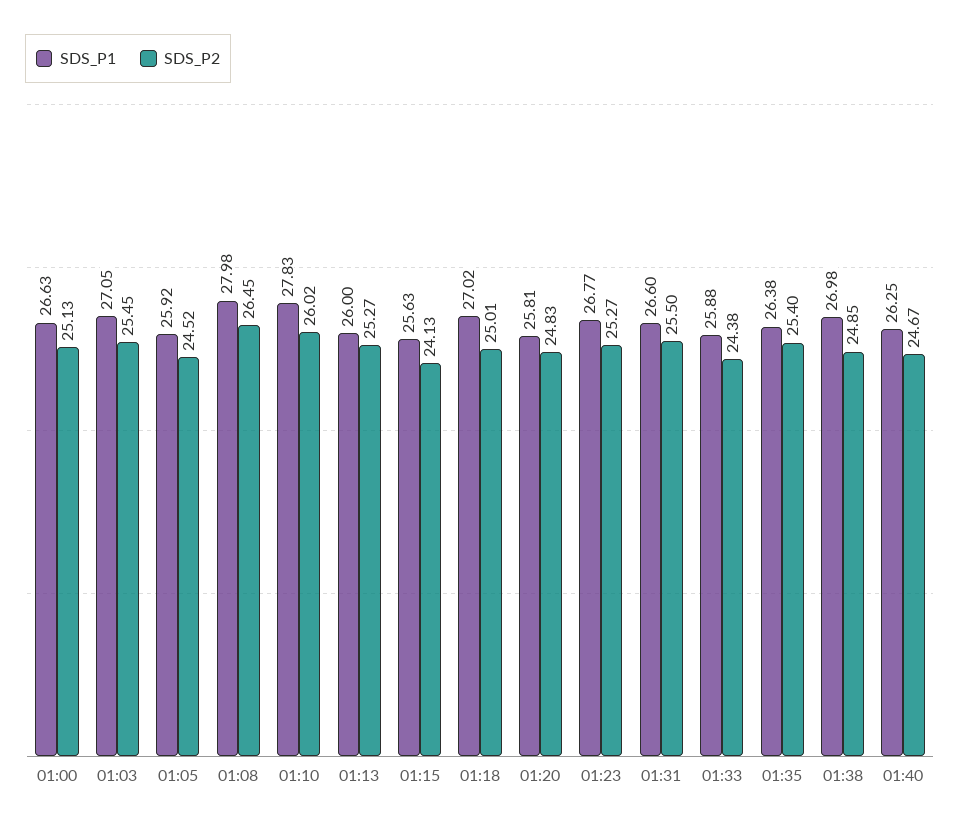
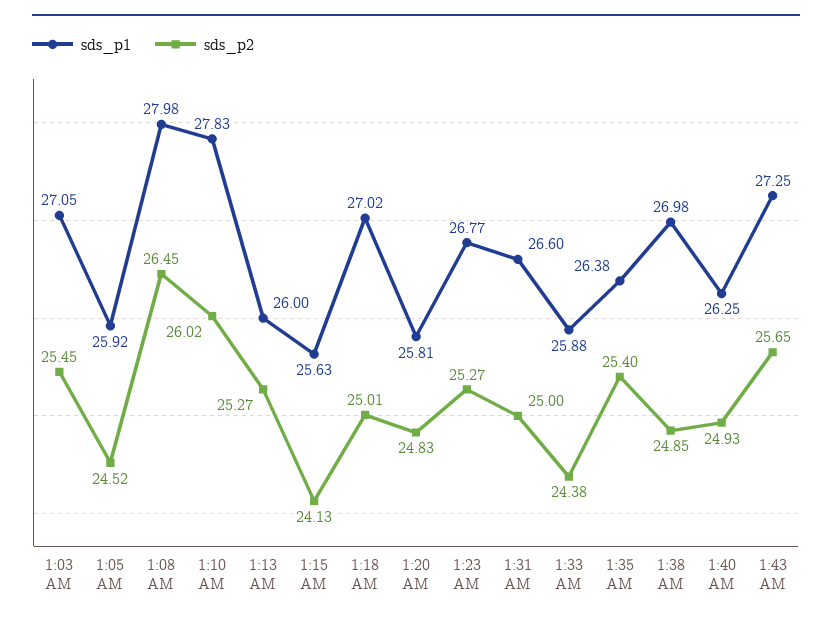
SDS_P1, 01:00: 26.63 -> none
SDS_P2, 01:00: 25.13 -> none
SDS_P2, 01:31: 25.5 -> 25
SDS_P2, 01:40: 24.67 -> 24.93
SDS_P1, 1:43 AM: none -> 27.25
SDS_P2, 1:43 AM: none -> 25.65

